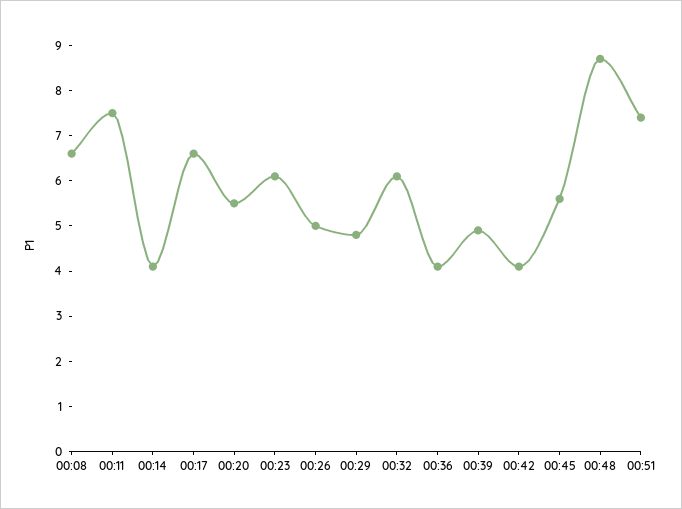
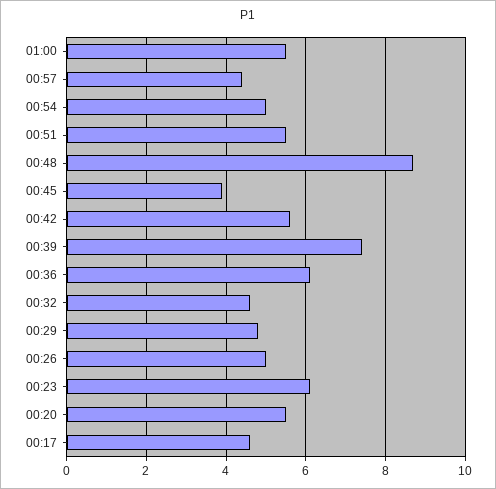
00:08: 6.5 -> none
00:11: 7.5 -> none
00:14: 4 -> none
00:17: 6.5 -> 4.5
00:32: 6 -> 4.5
00:36: 4 -> 6
00:39: 5 -> 7.5
00:42: 4 -> 5.5
00:45: 5.5 -> 4
00:51: 7.5 -> 5.5
01:00: none -> 5.5
00:57: none -> 4.5
00:54: none -> 5

